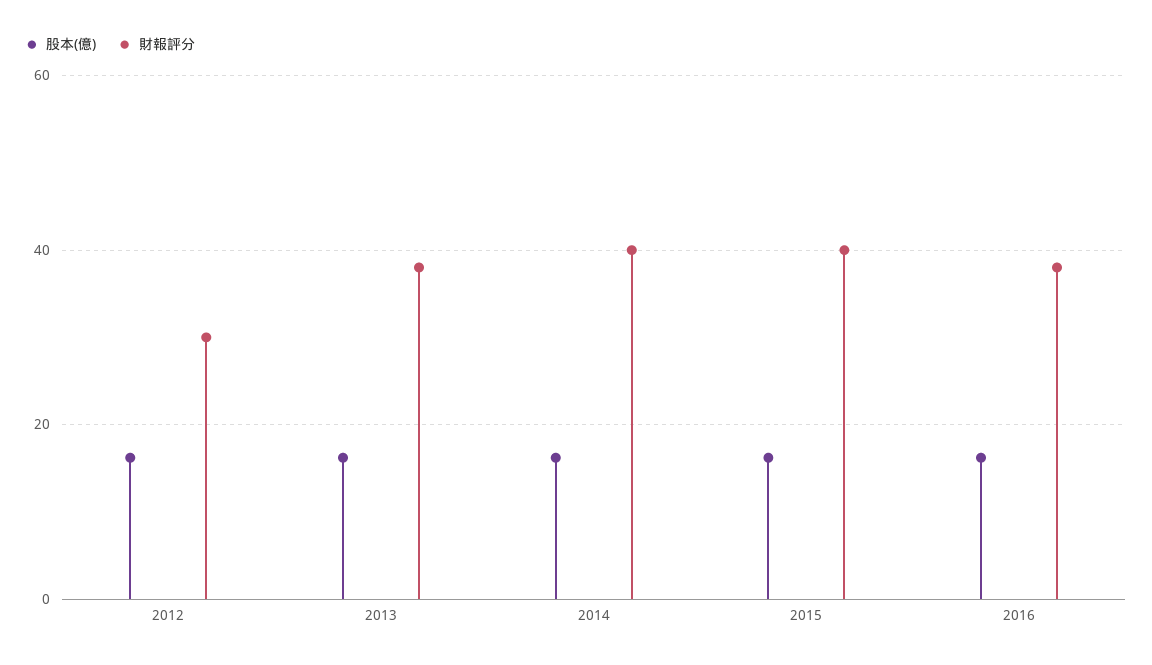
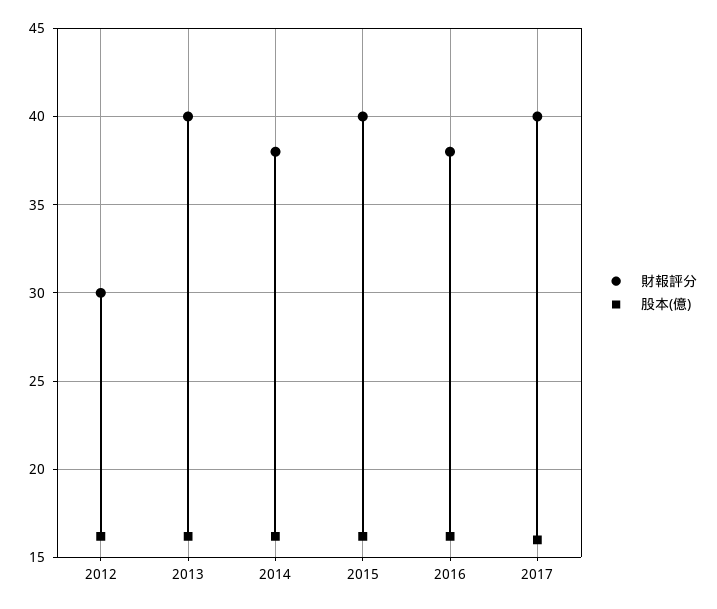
財報評分, 2013: 38 -> 40
財報評分, 2014: 40 -> 38
財報評分, 2017: none -> 40
股本(億), 2017: none -> 16

